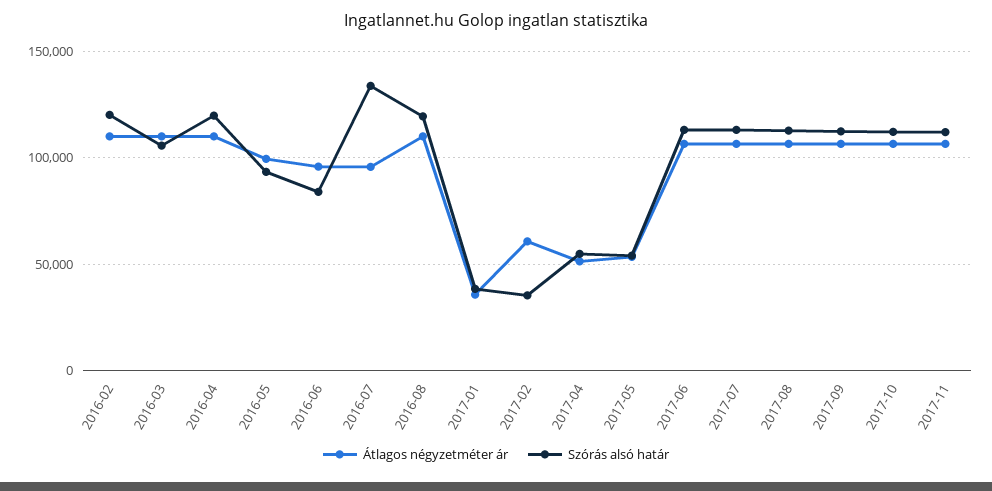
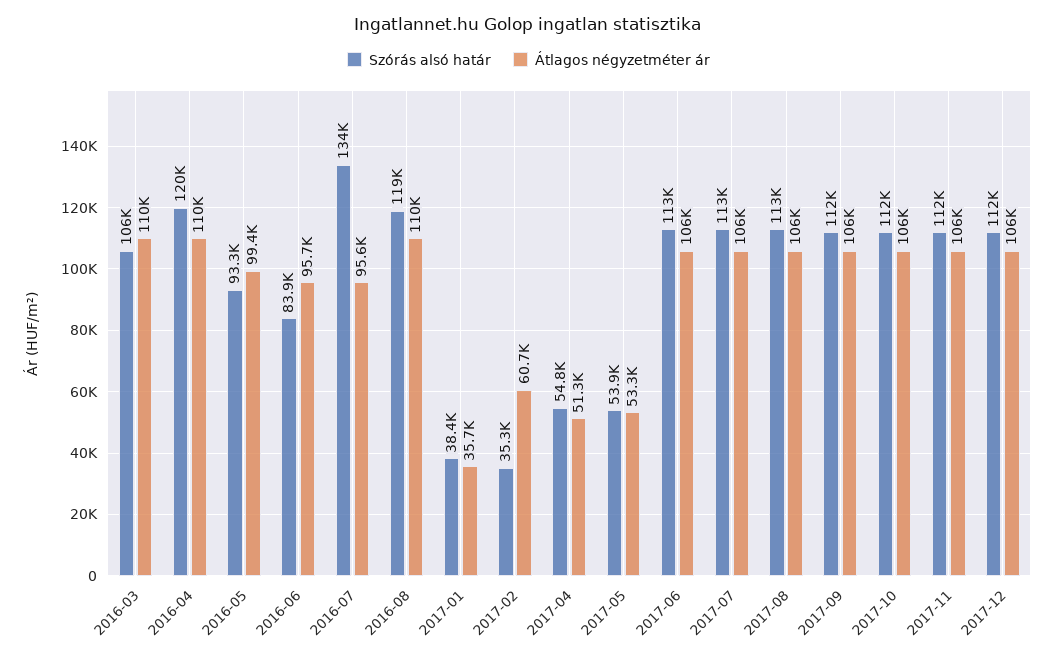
Átlagos négyzetméter ár, 2016-02: 110000 -> none
Szórás alsó határ, 2016-02: 120000 -> none
Szórás alsó határ, 2017-12: none -> 112000
Átlagos négyzetméter ár, 2017-12: none -> 106000

